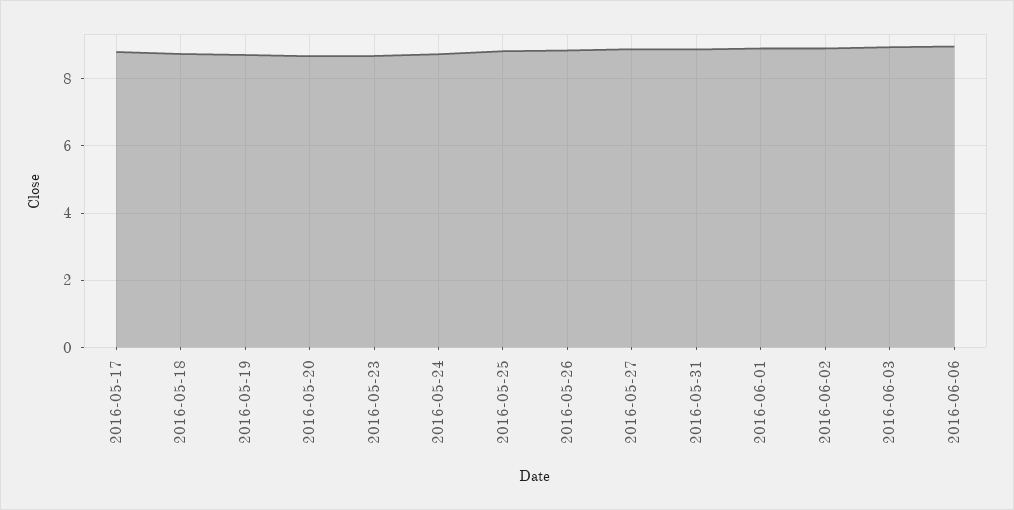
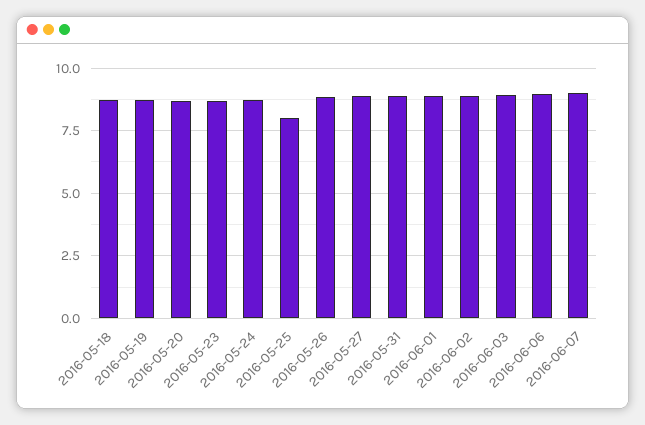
2016-05-17: 8.8 -> none
2016-05-25: 8.8 -> 8
2016-06-07: none -> 9

